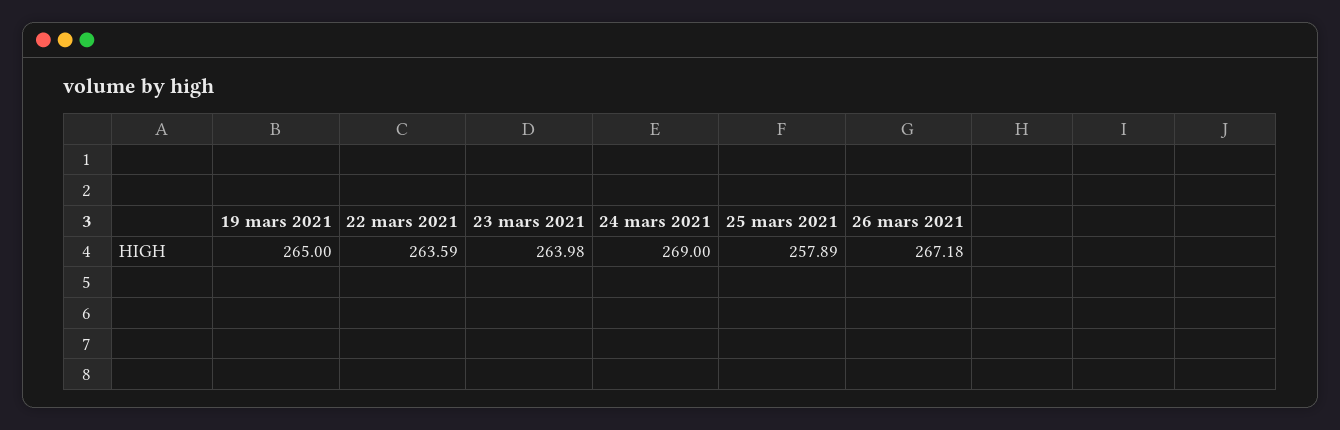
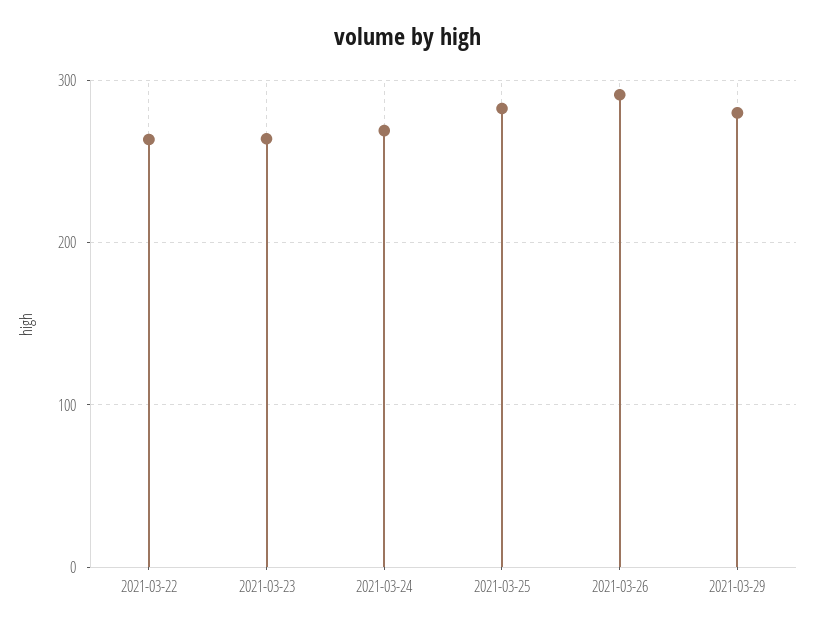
19 mars 2021: 265 -> none
25 mars 2021: 257.89 -> 280
26 mars 2021: 267.18 -> 290
2021-03-29: none -> 280

